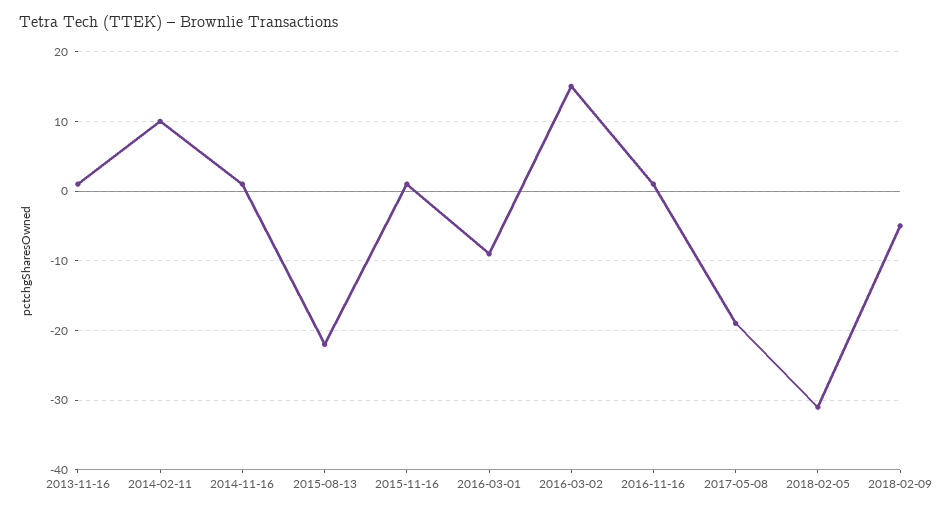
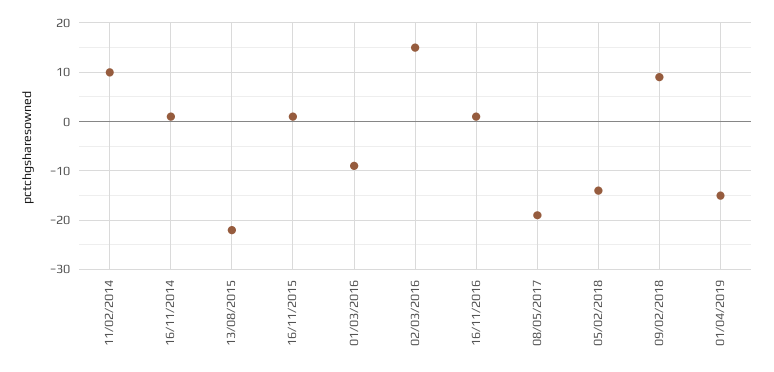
2013-11-16: 1 -> none
2018-02-05: -31 -> -15
2018-02-09: -5 -> 10
01/04/2019: none -> -15

